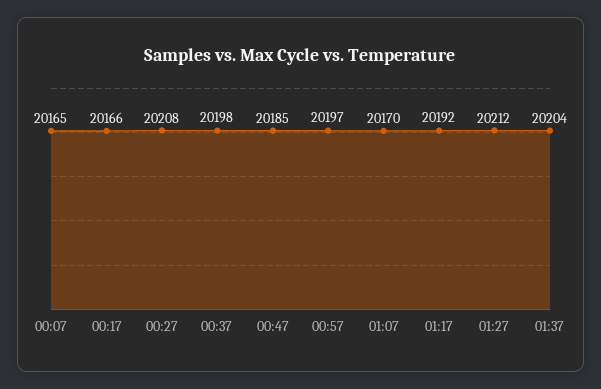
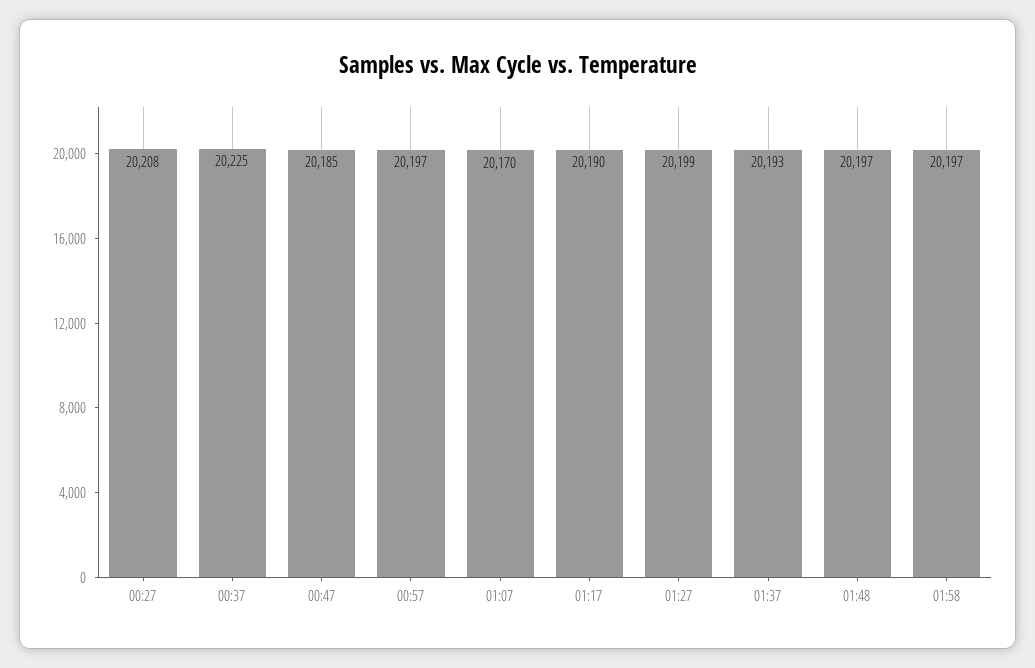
00:07: 20165 -> none
00:17: 20166 -> none
00:37: 20198 -> 20225
01:17: 20192 -> 20190
01:27: 20212 -> 20199
01:37: 20204 -> 20193
01:48: none -> 20197
01:58: none -> 20197

